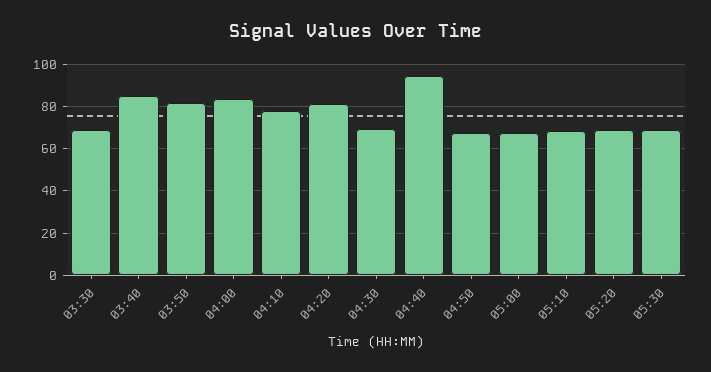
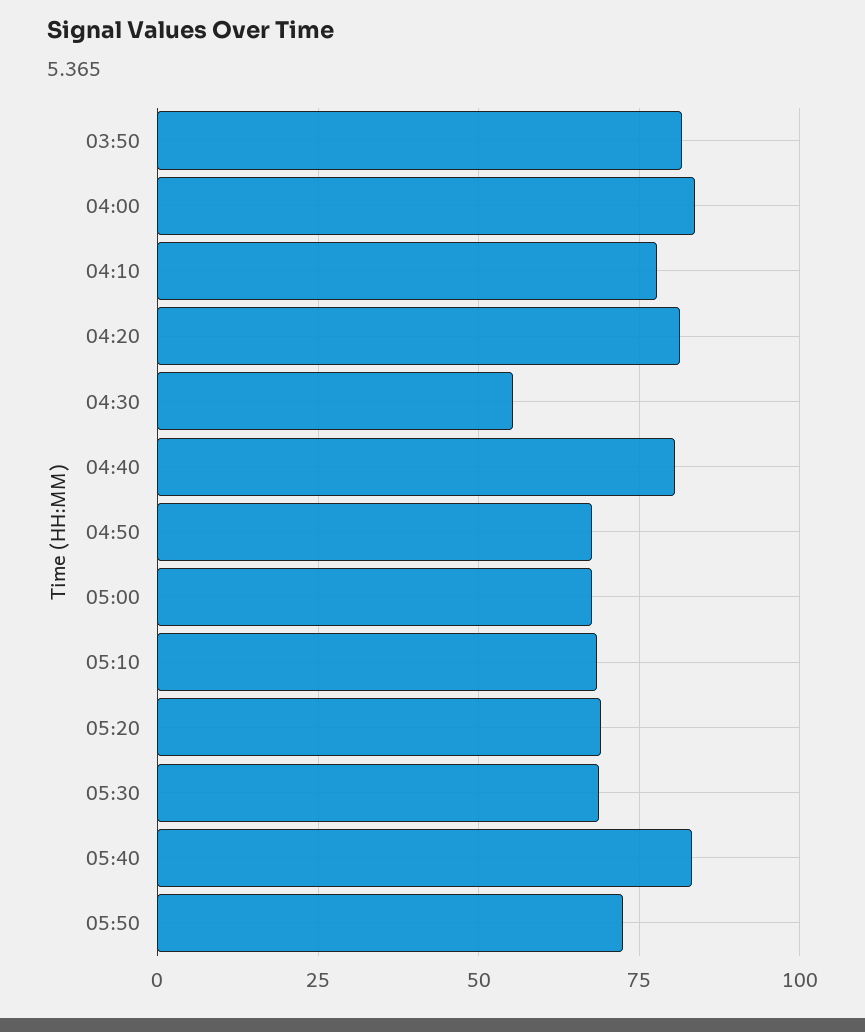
03:30: 70 -> none
03:40: 85 -> none
04:30: 70 -> 55
04:40: 95 -> 80
05:40: none -> 82.5
05:50: none -> 72.5

